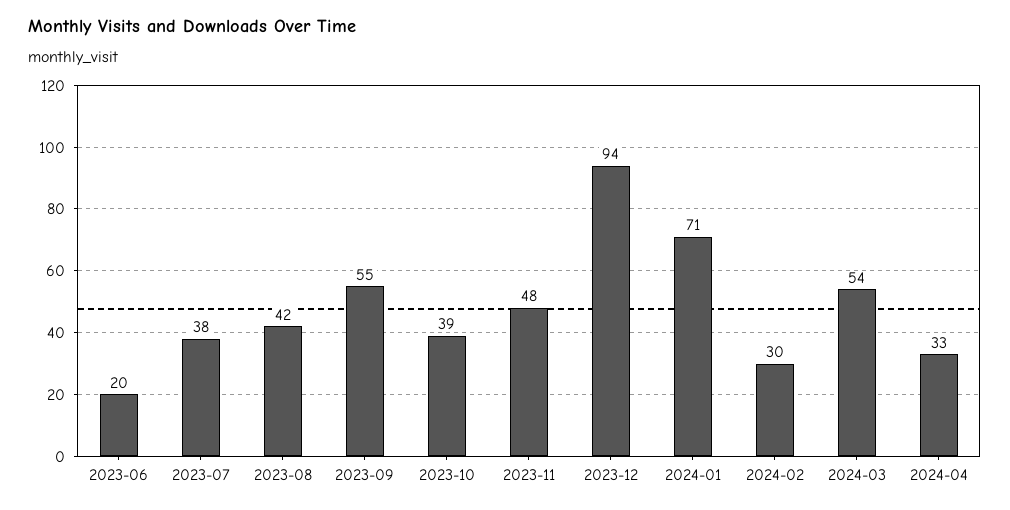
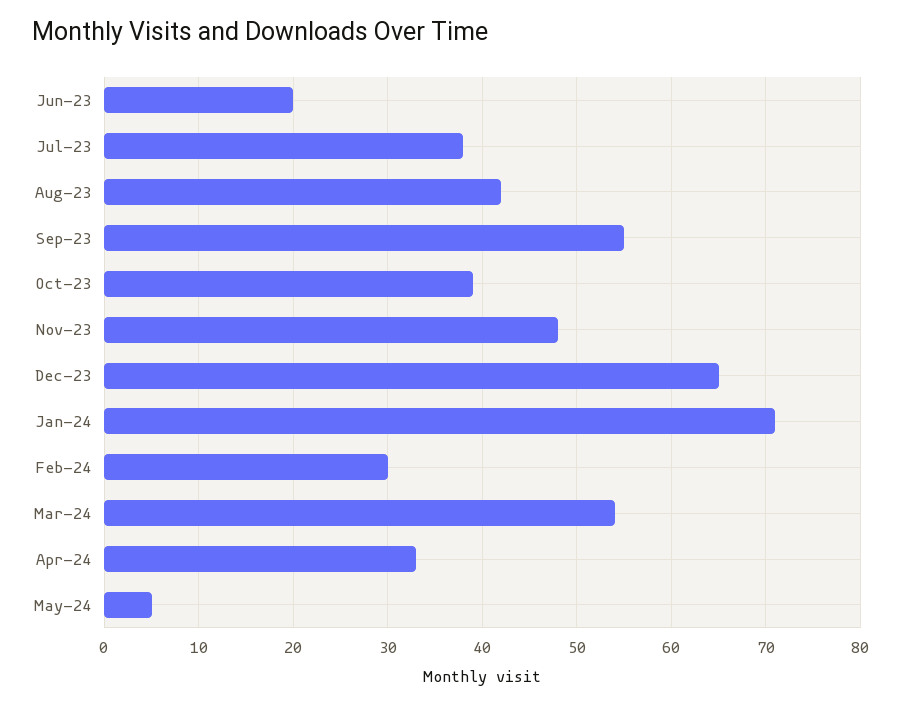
2023-12: 94 -> 65
May-24: none -> 5

